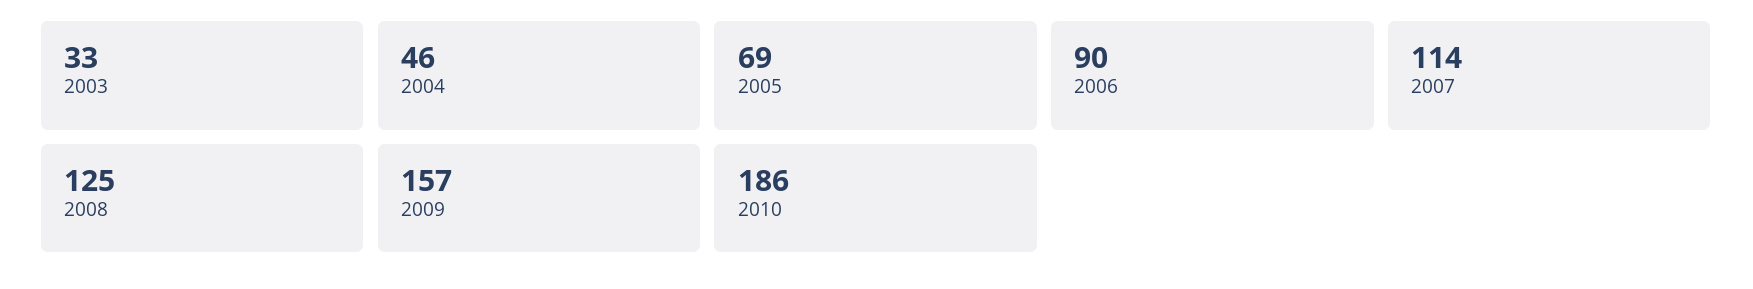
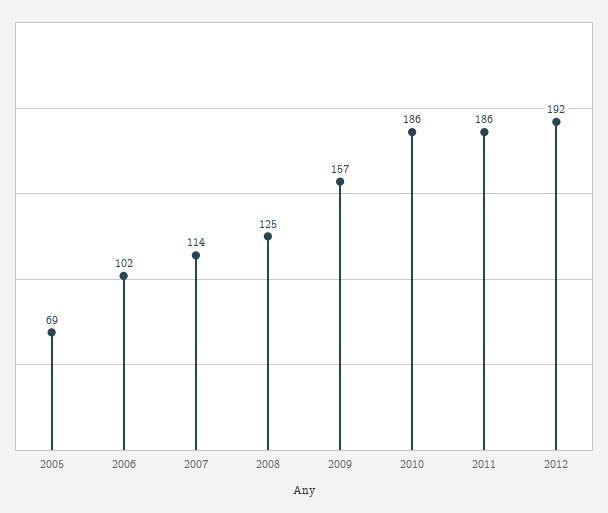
2003: 33 -> none
2004: 46 -> none
2006: 90 -> 102
2011: none -> 186
2012: none -> 192

